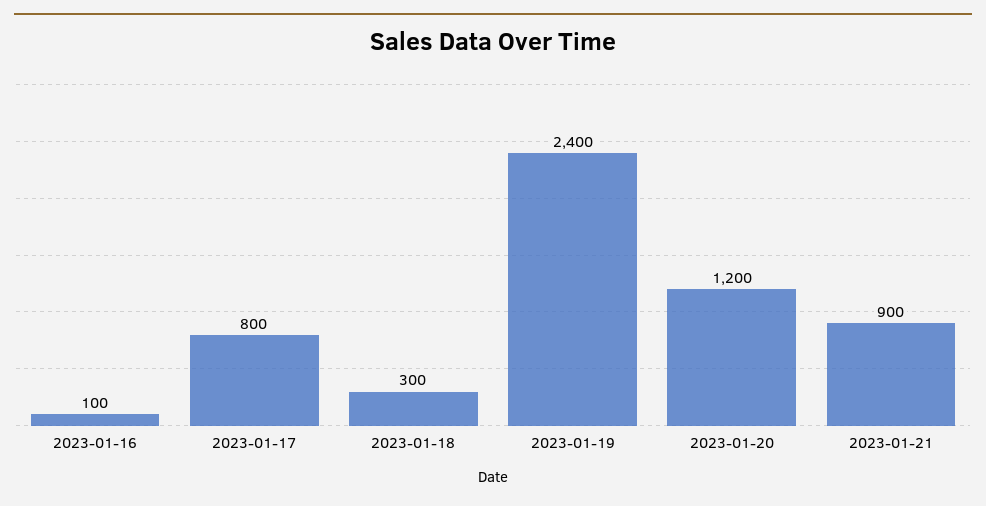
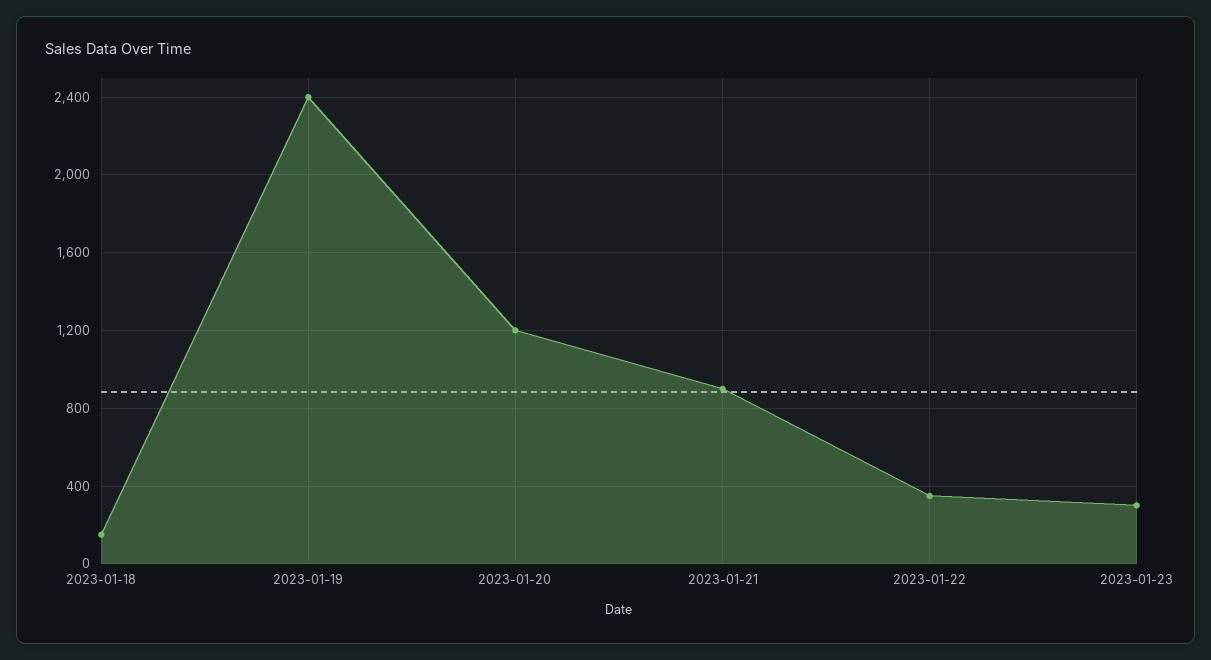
2023-01-16: 100 -> none
2023-01-17: 800 -> none
2023-01-18: 300 -> 150
2023-01-22: none -> 350
2023-01-23: none -> 300

